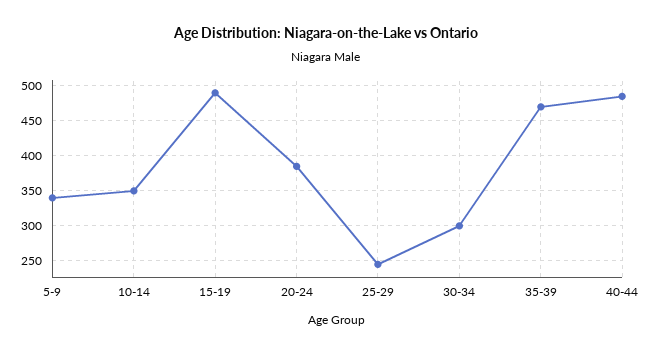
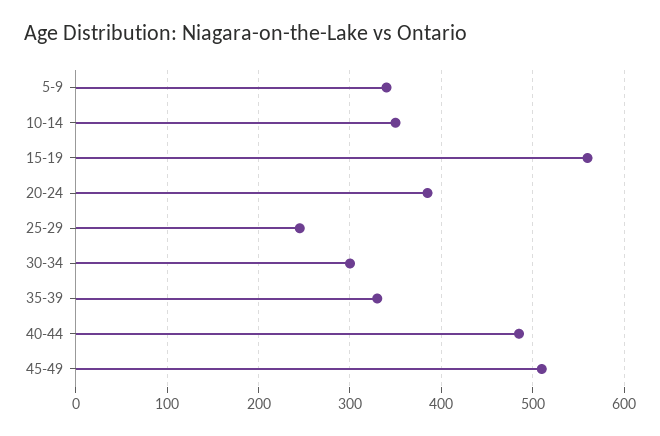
15-19: 490 -> 560
35-39: 470 -> 330
45-49: none -> 510

